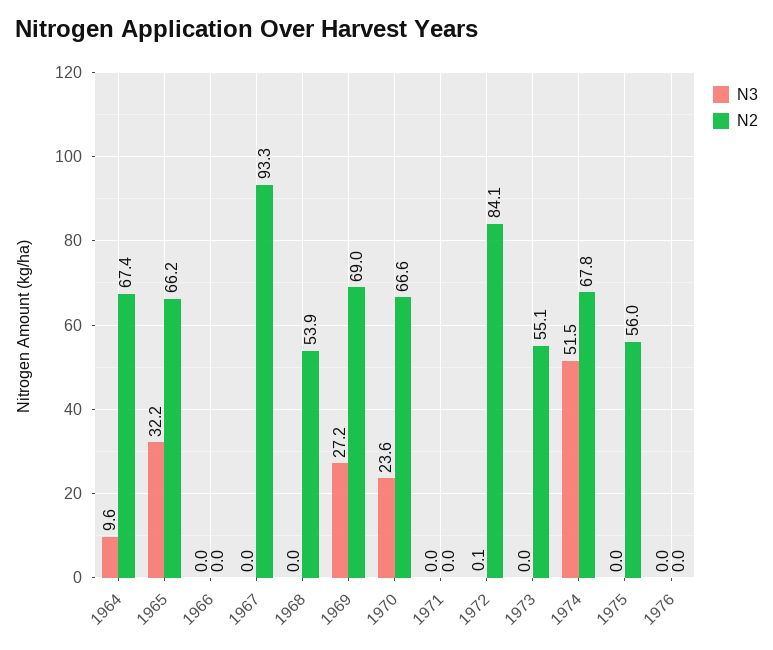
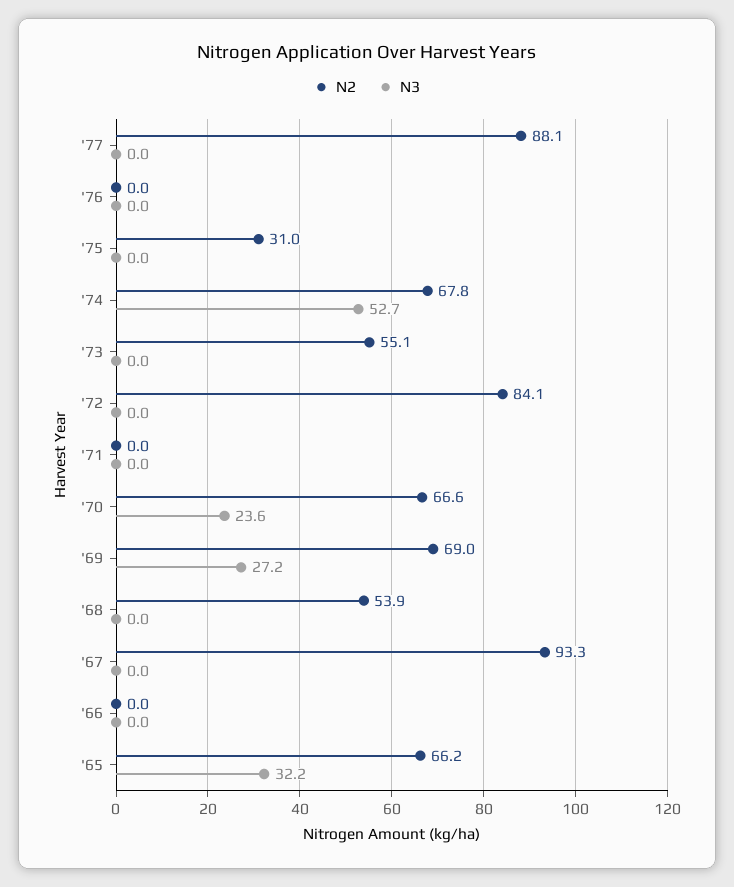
N3, 1964: 9.6 -> none
N2, 1964: 67.4 -> none
N3, 1972: 0.1 -> 0
N3, 1974: 51.5 -> 52.7
N2, 1975: 56 -> 31
N2, '77: none -> 88.1
N3, '77: none -> 0

